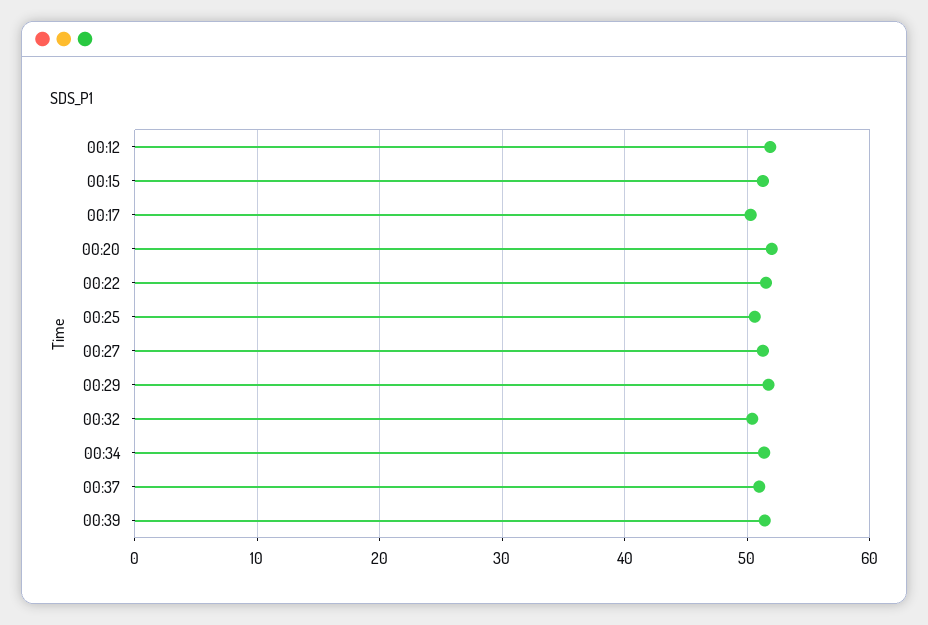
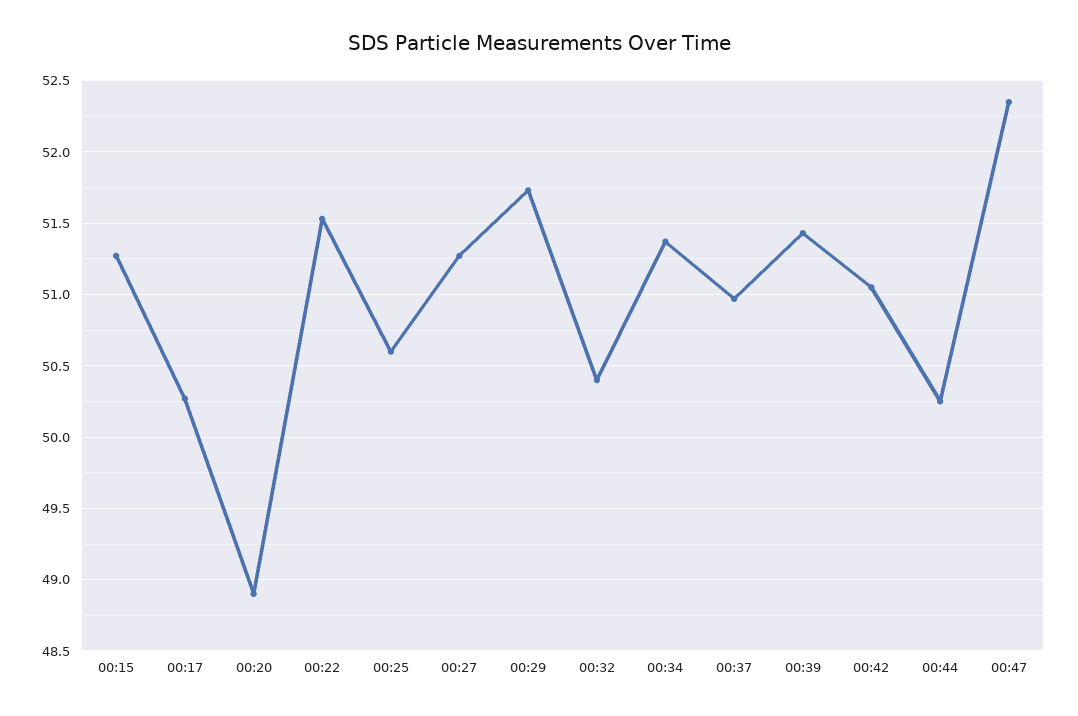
00:12: 52 -> none
00:20: 52 -> 48.9
00:42: none -> 51.05
00:44: none -> 50.25
00:47: none -> 52.35

